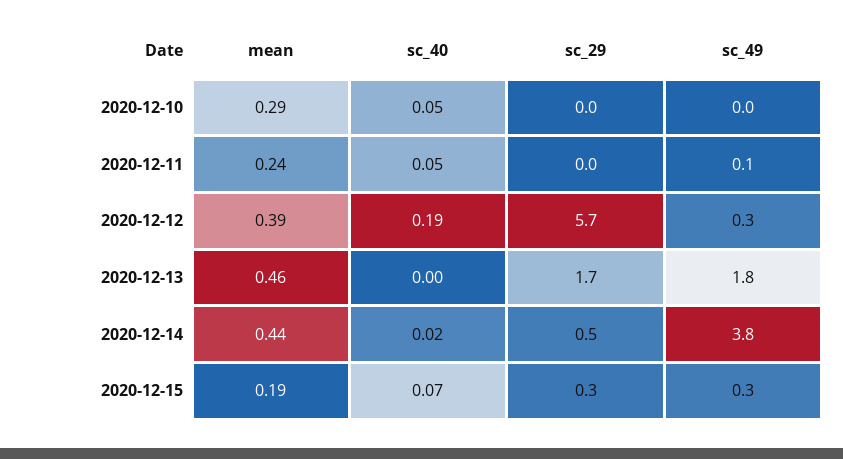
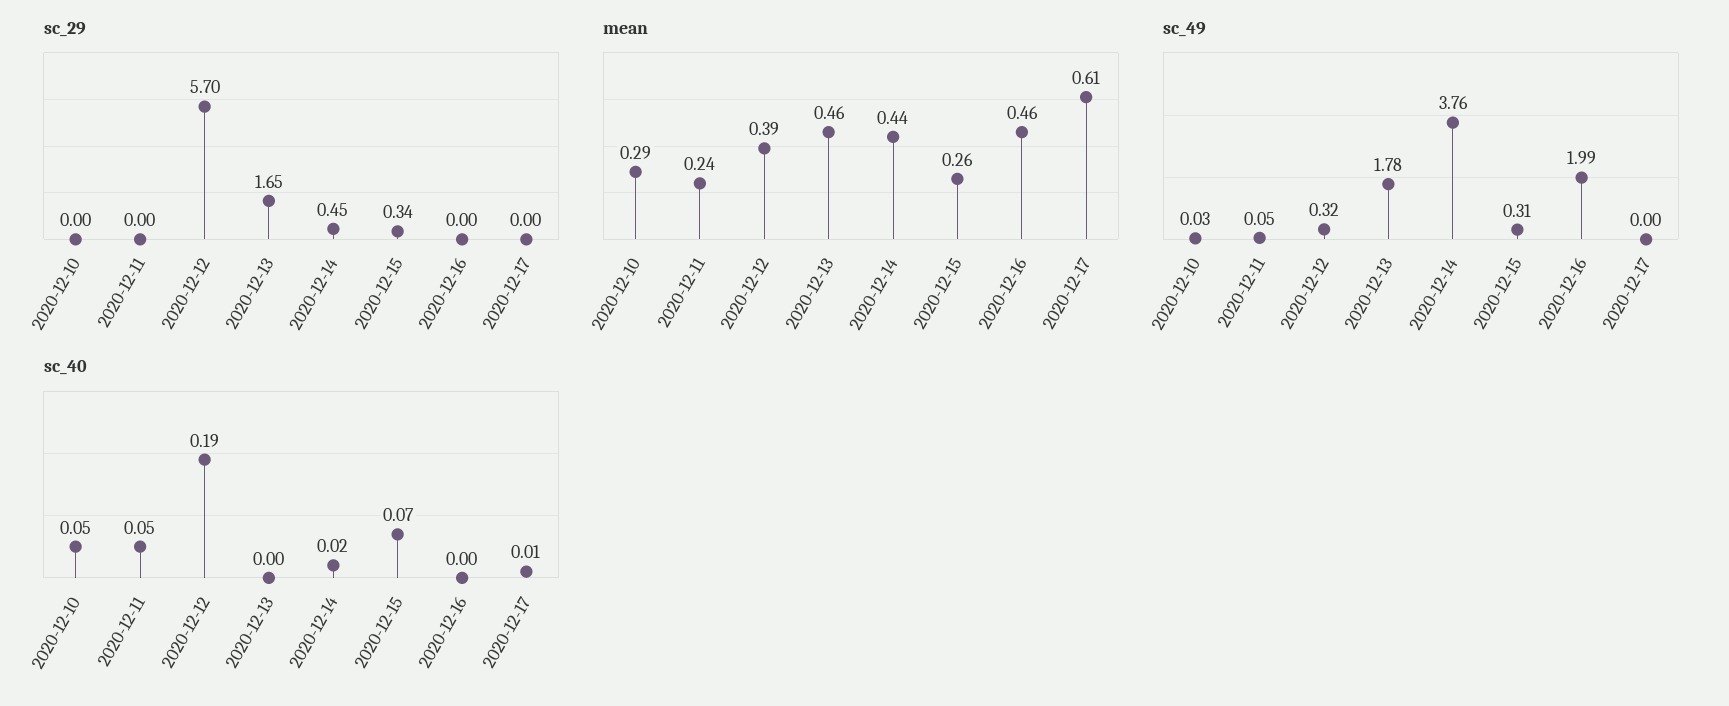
mean, 2020-12-15: 0.19 -> 0.26
sc_29, 2020-12-16: none -> 0
sc_29, 2020-12-17: none -> 0
mean, 2020-12-16: none -> 0.46
mean, 2020-12-17: none -> 0.61
sc_49, 2020-12-16: none -> 1.99
sc_49, 2020-12-17: none -> 0
sc_40, 2020-12-16: none -> 0
sc_40, 2020-12-17: none -> 0.01

